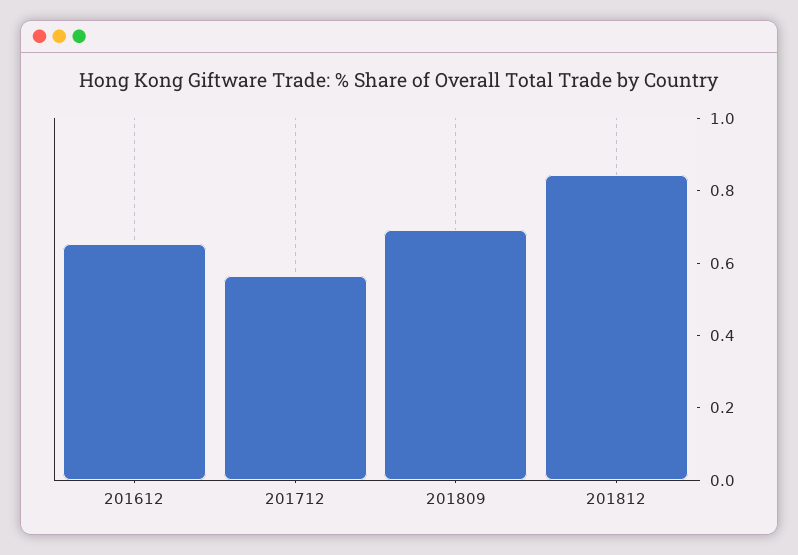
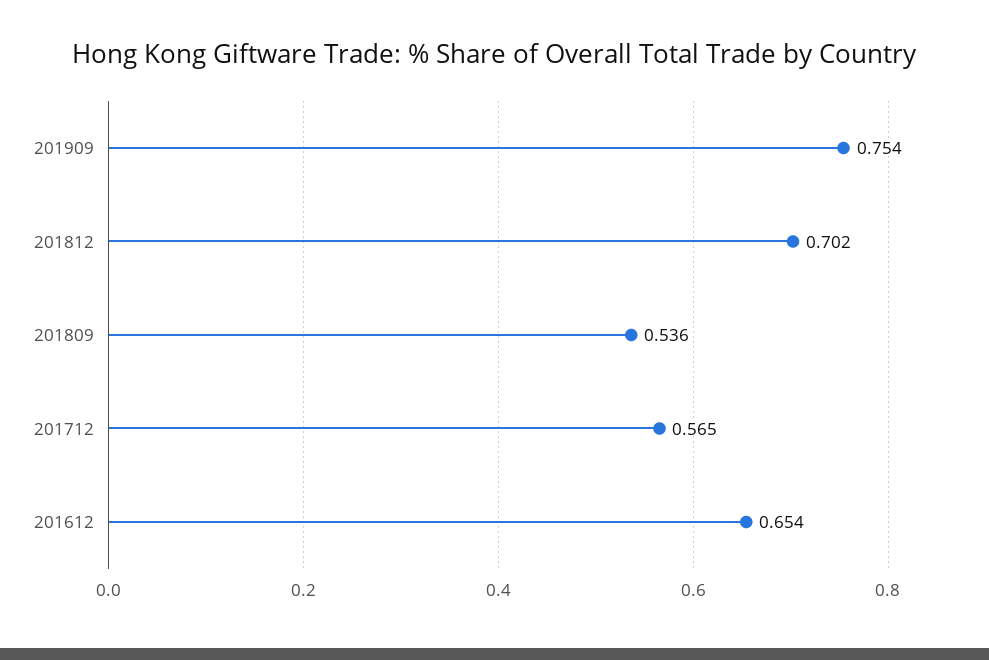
201809: 0.7 -> 0.536
201812: 0.85 -> 0.702
201909: none -> 0.754

